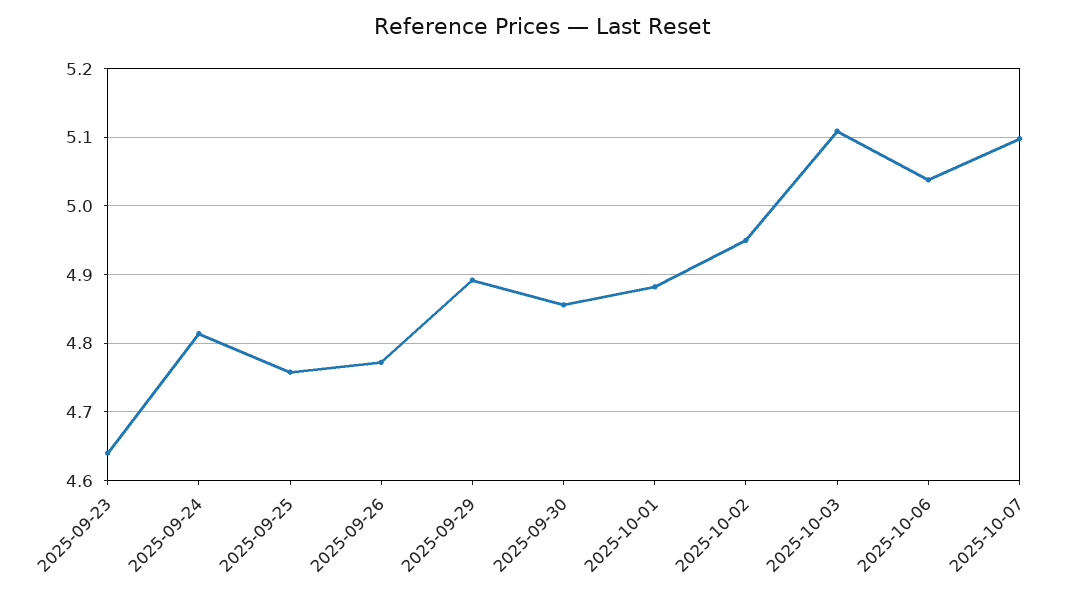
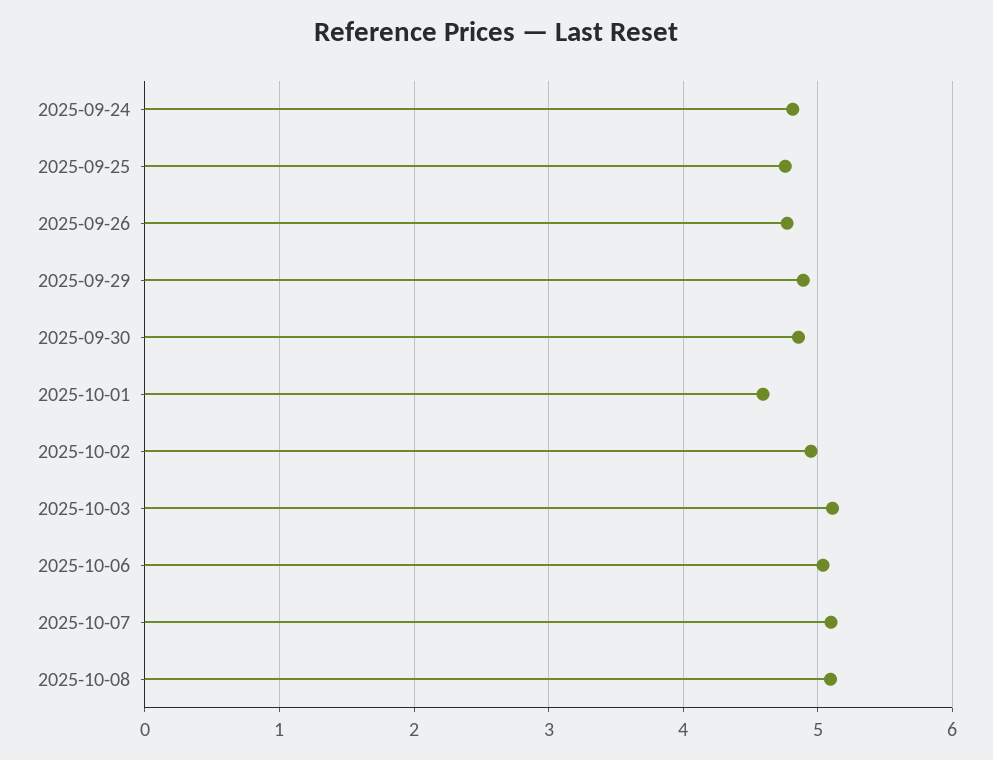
2025-09-23: 4.64 -> none
2025-10-01: 4.88 -> 4.6
2025-10-08: none -> 5.1

